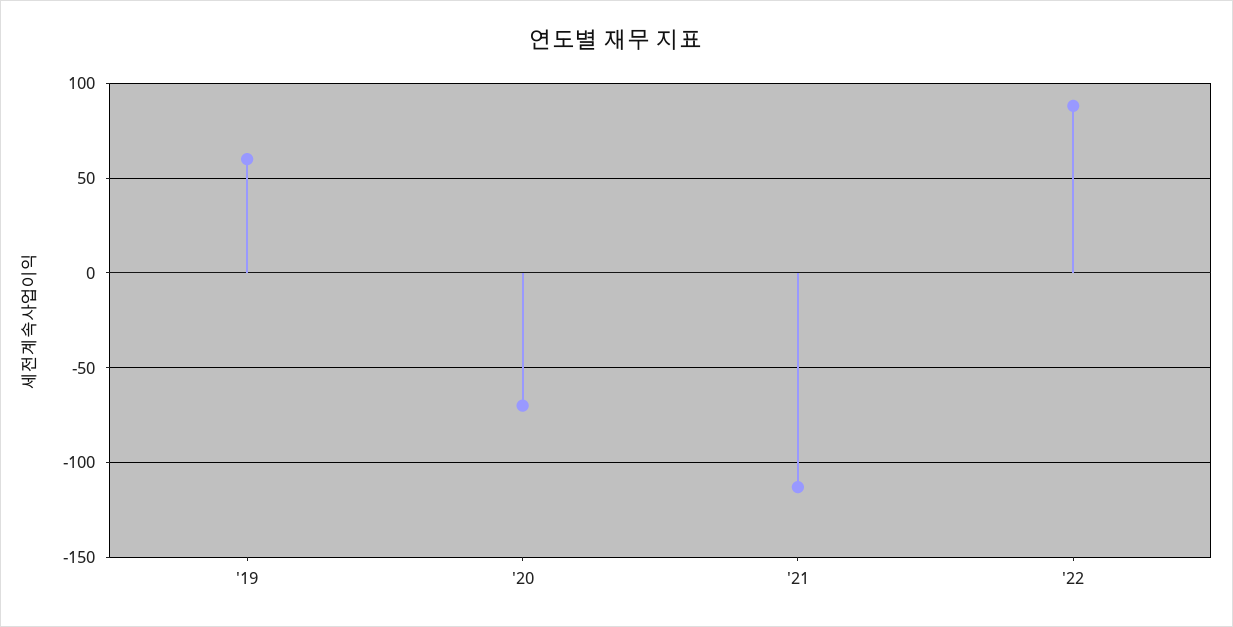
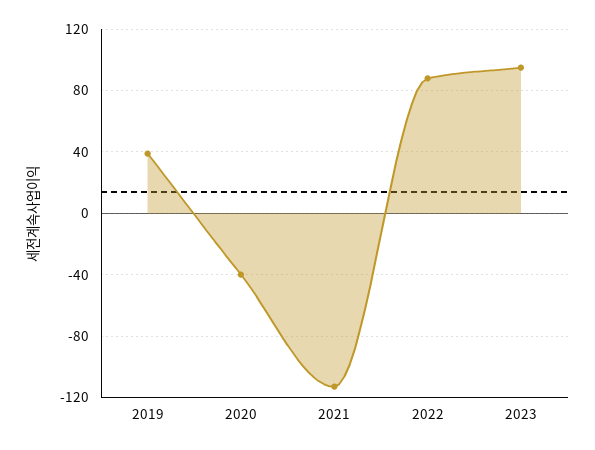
'19: 60 -> 40
'20: -70 -> -40
2023: none -> 95

